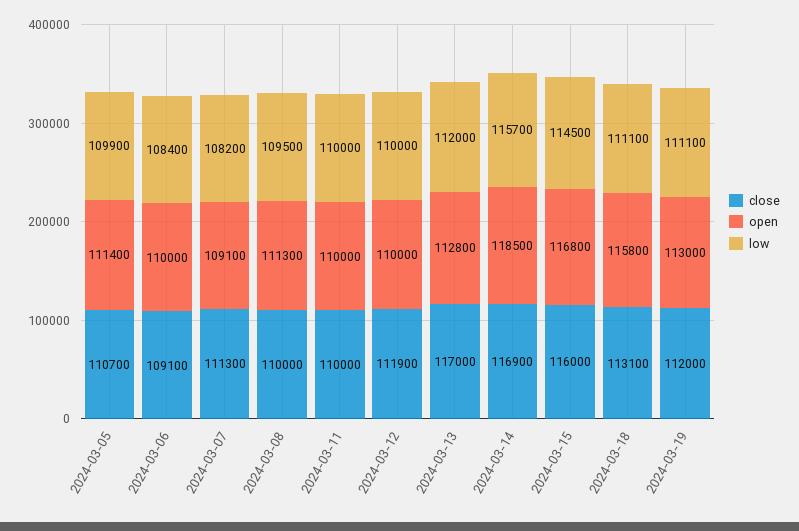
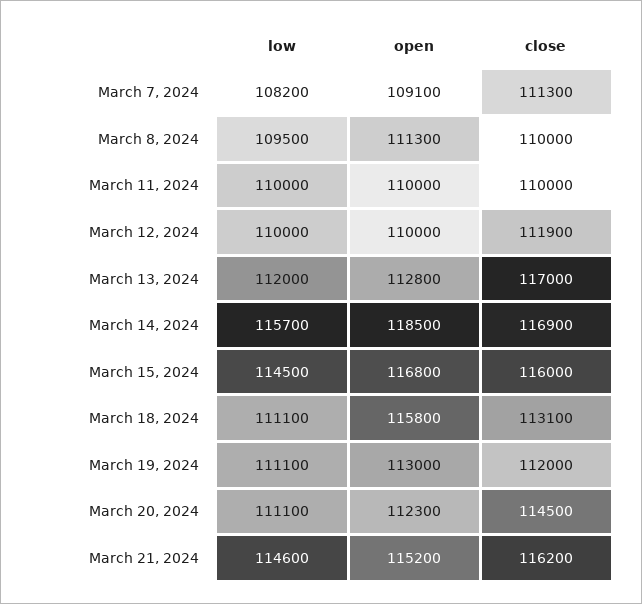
close, 2024-03-05: 110700 -> none
open, 2024-03-05: 111400 -> none
low, 2024-03-05: 109900 -> none
close, 2024-03-06: 109100 -> none
open, 2024-03-06: 110000 -> none
low, 2024-03-06: 108400 -> none
low, March 20, 2024: none -> 111100
open, March 20, 2024: none -> 112300
close, March 20, 2024: none -> 114500
low, March 21, 2024: none -> 114600
open, March 21, 2024: none -> 115200
close, March 21, 2024: none -> 116200

